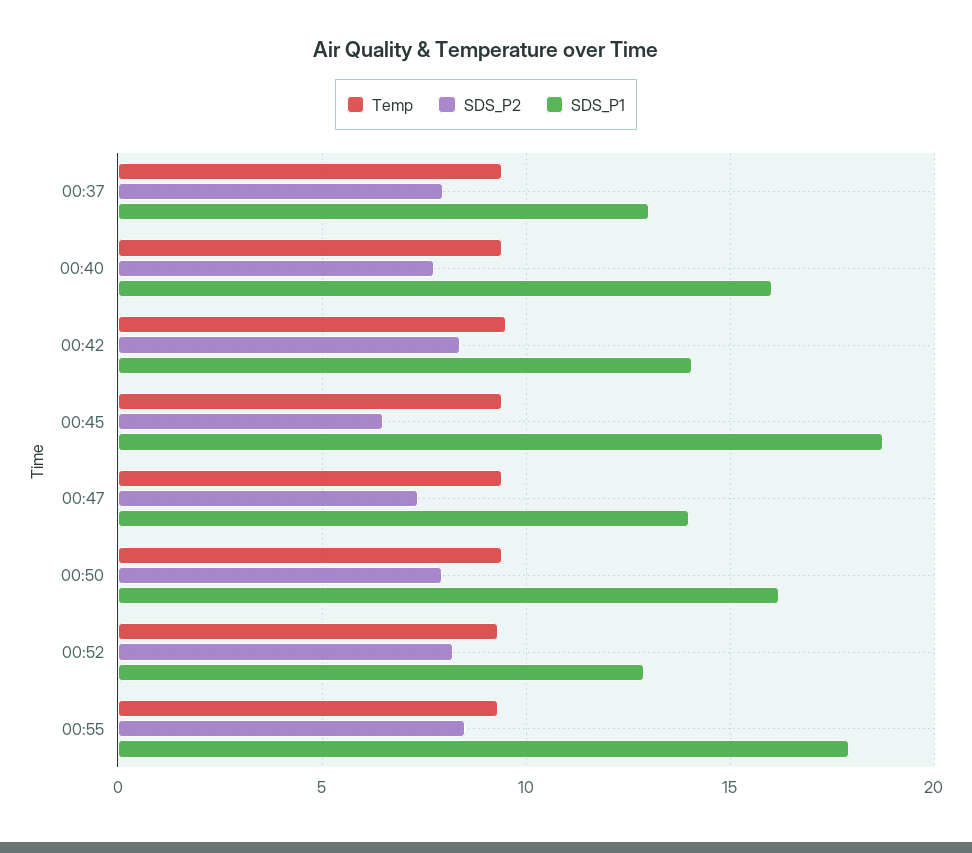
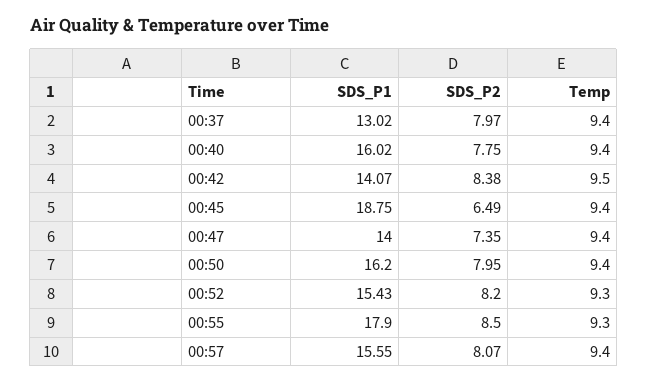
SDS_P1, 00:52: 13 -> 15.43
SDS_P1, 00:57: none -> 15.55
SDS_P2, 00:57: none -> 8.07
Temp, 00:57: none -> 9.4

